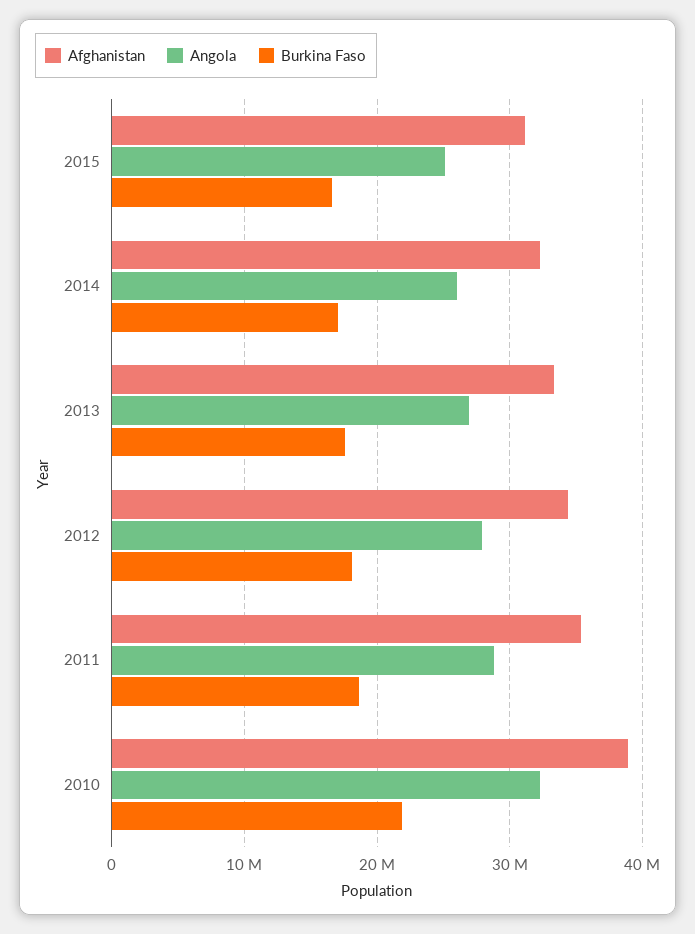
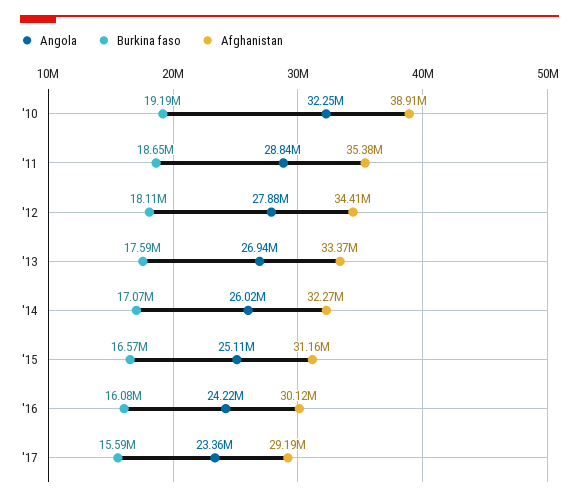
Burkina Faso, 2010: 22000000 -> 19190000
Angola, '16: none -> 24220000
Burkina Faso, '16: none -> 16080000
Afghanistan, '16: none -> 30120000
Angola, '17: none -> 23360000
Burkina Faso, '17: none -> 15590000
Afghanistan, '17: none -> 29190000

